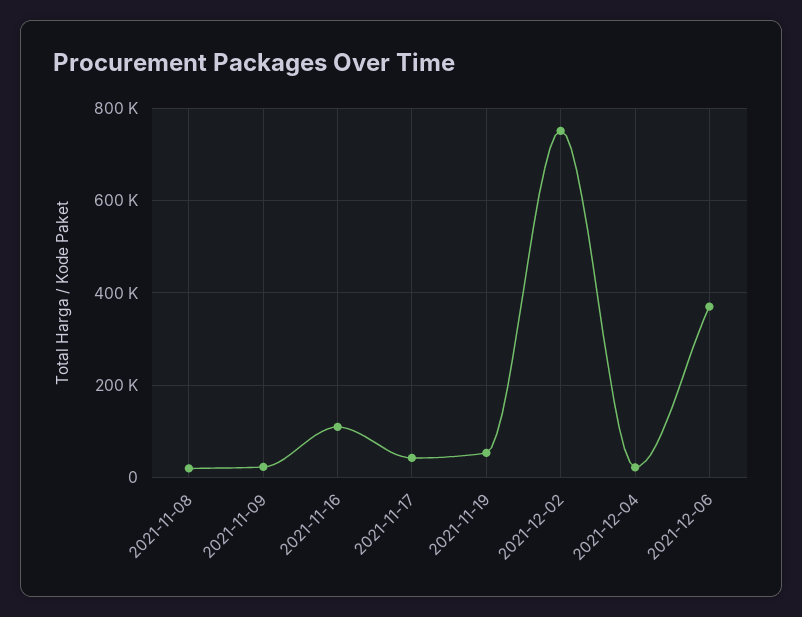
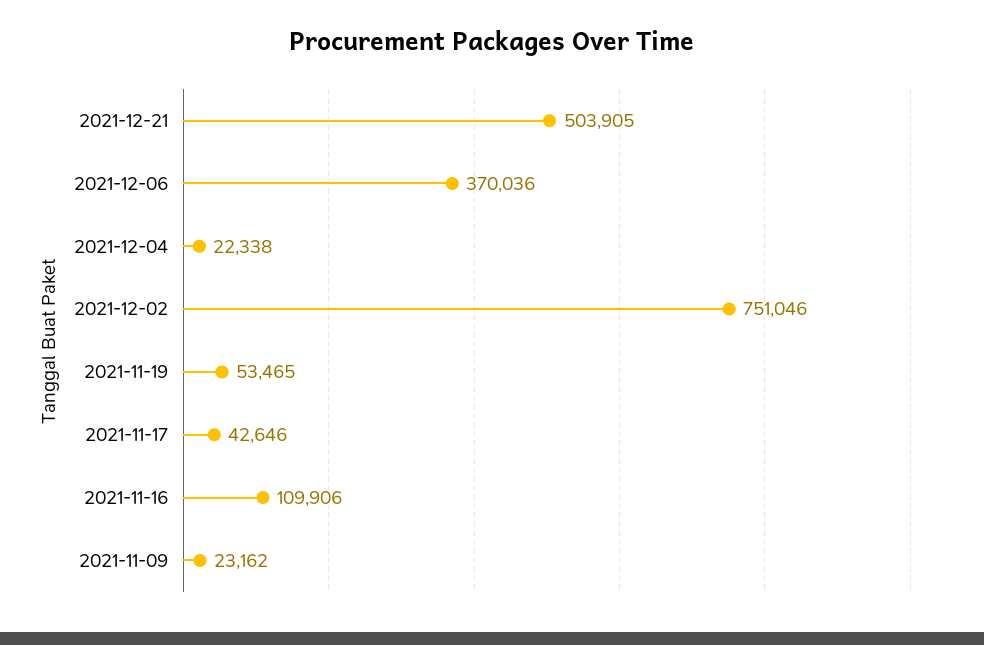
2021-11-08: 20000 -> none
2021-12-21: none -> 503905

